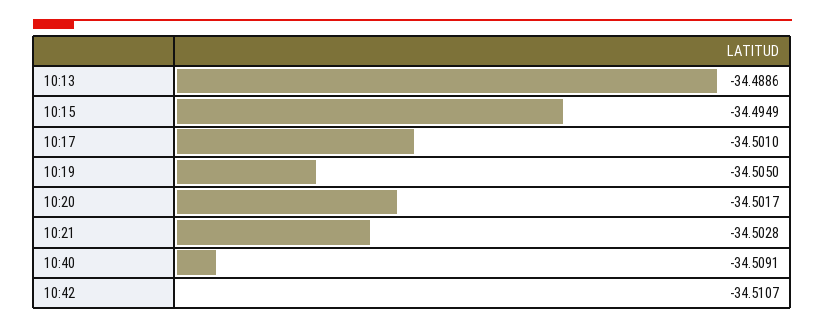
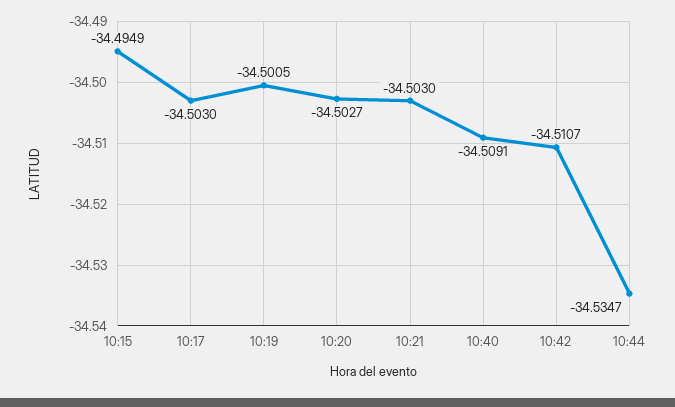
10:13: -34.4886 -> none
10:17: -34.501 -> -34.503
10:19: -34.505 -> -34.5005
10:20: -34.5017 -> -34.5027
10:21: -34.5028 -> -34.503
10:44: none -> -34.5347

